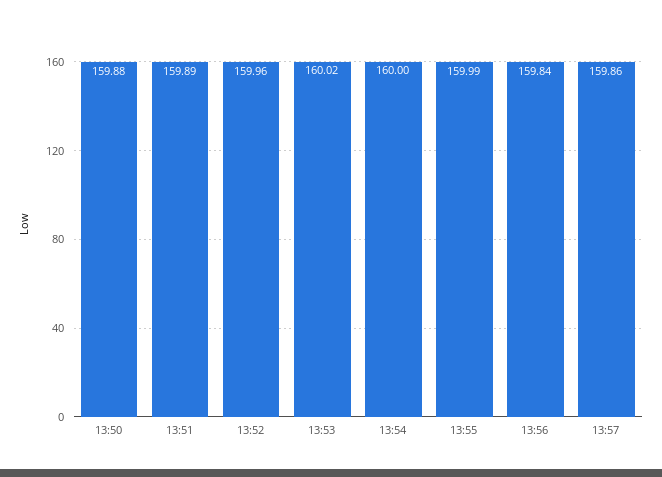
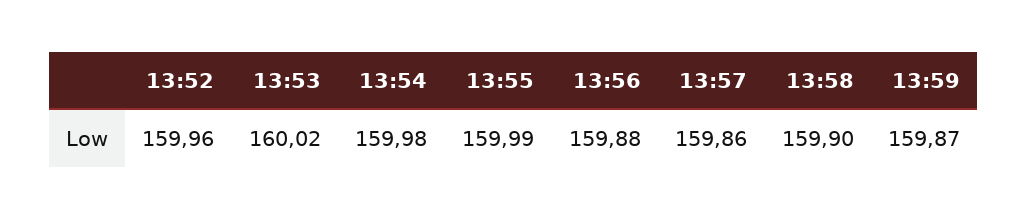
13:50: 159.88 -> none
13:51: 159.89 -> none
13:54: 160 -> 159.98
13:56: 159.84 -> 159.88
13:58: none -> 159.9
13:59: none -> 159.87

